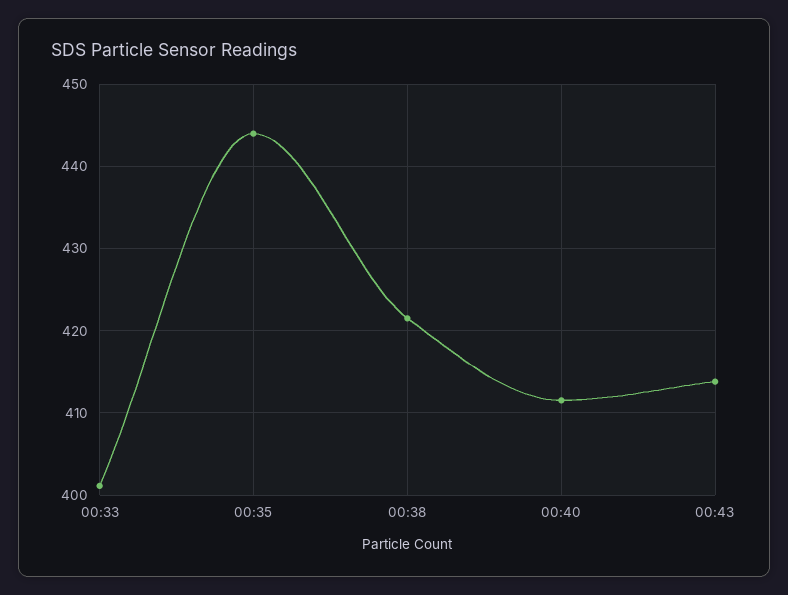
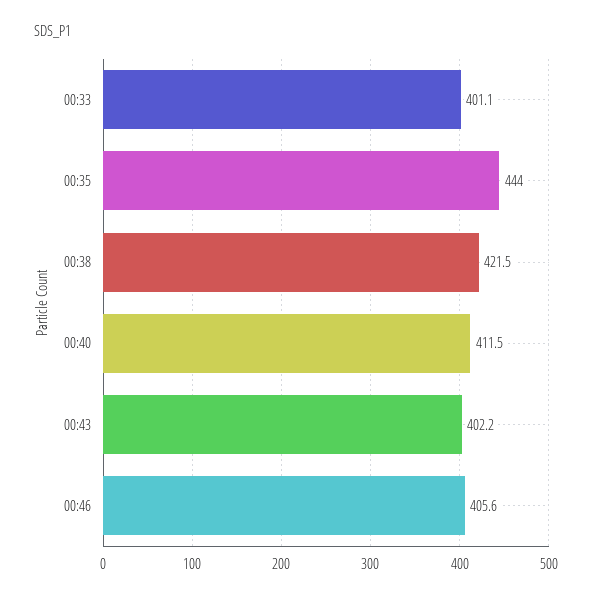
00:43: 414 -> 402.2
00:46: none -> 405.6

